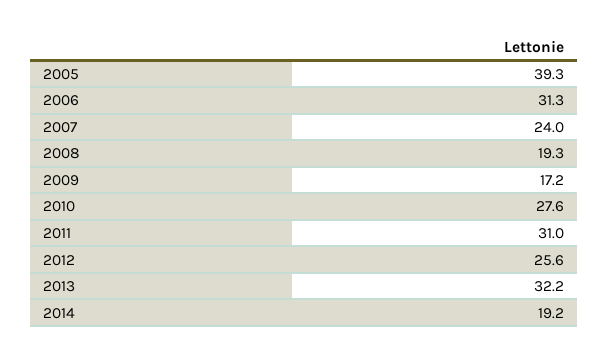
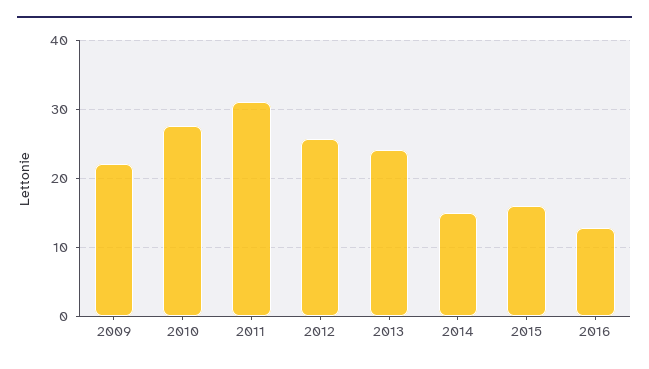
2005: 39.3 -> none
2006: 31.3 -> none
2007: 24 -> none
2008: 19.3 -> none
2009: 17.2 -> 22
2013: 32.2 -> 24
2014: 19.2 -> 15
2015: none -> 16
2016: none -> 13

